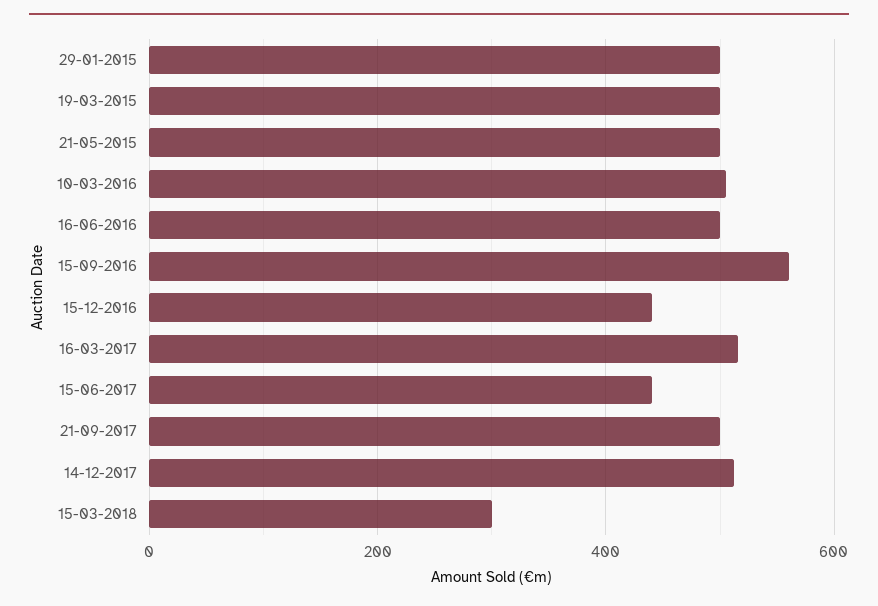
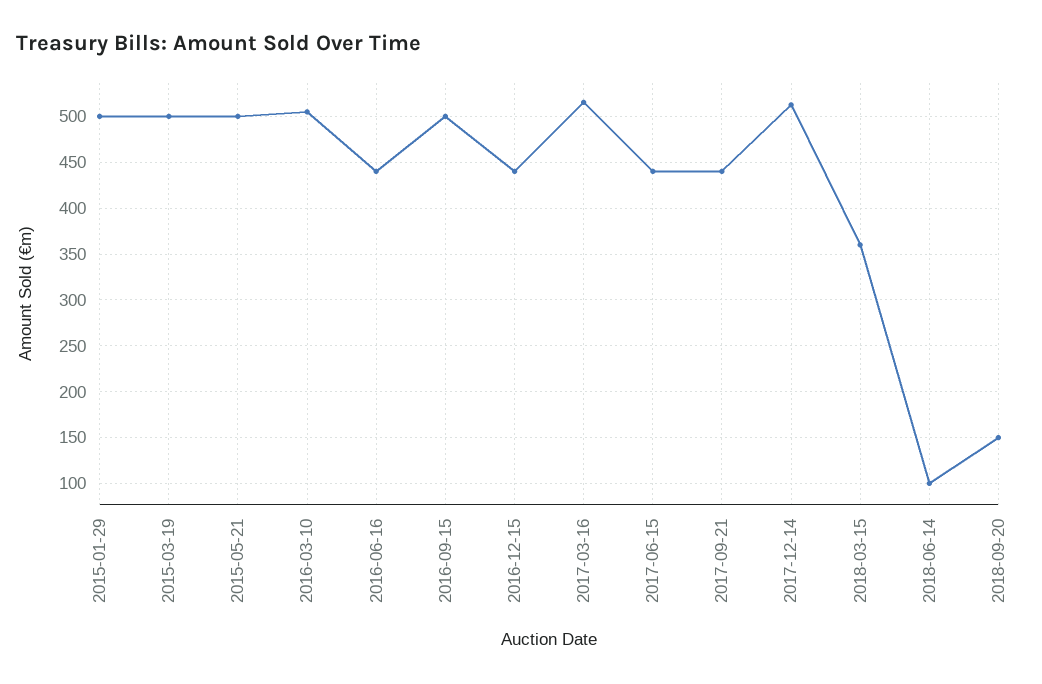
16-06-2016: 500 -> 440
15-09-2016: 560 -> 500
21-09-2017: 500 -> 440
15-03-2018: 300 -> 360
2018-06-14: none -> 100
2018-09-20: none -> 150

